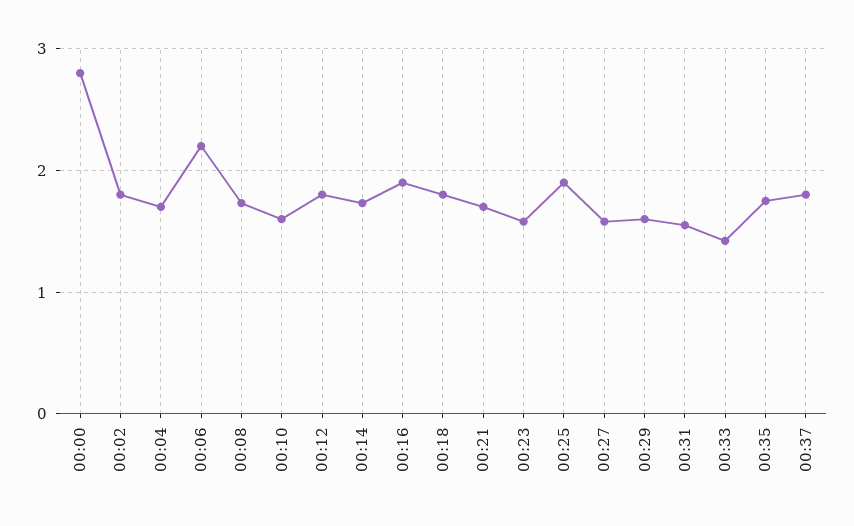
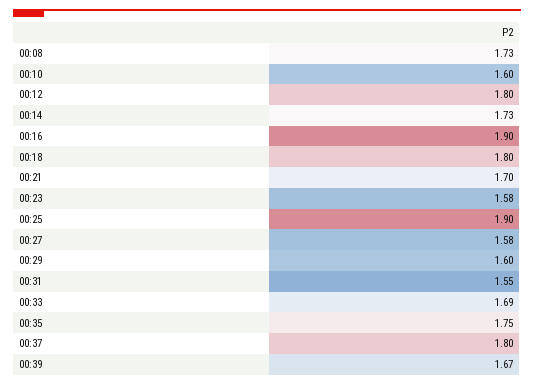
00:00: 2.8 -> none
00:02: 1.8 -> none
00:04: 1.7 -> none
00:06: 2.2 -> none
00:33: 1.4 -> 1.69
00:39: none -> 1.67

